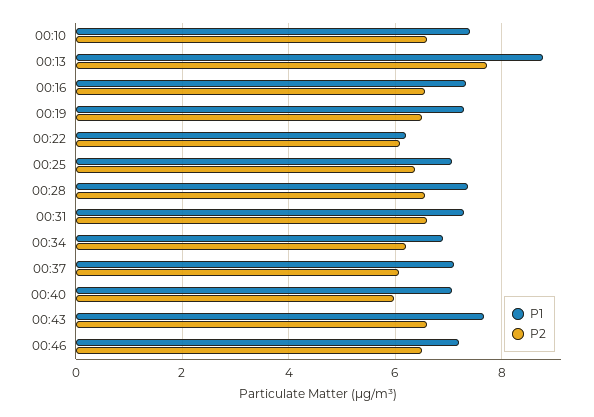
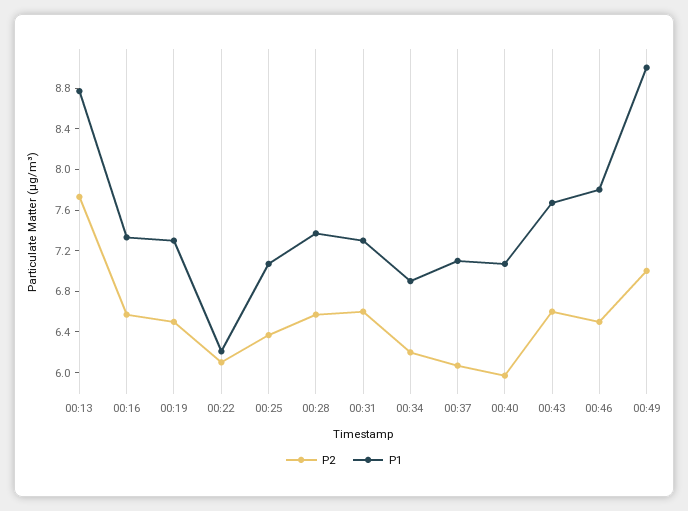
P1, 00:10: 7.4 -> none
P2, 00:10: 6.6 -> none
P1, 00:46: 7.2 -> 7.8
P2, 00:49: none -> 7
P1, 00:49: none -> 9

